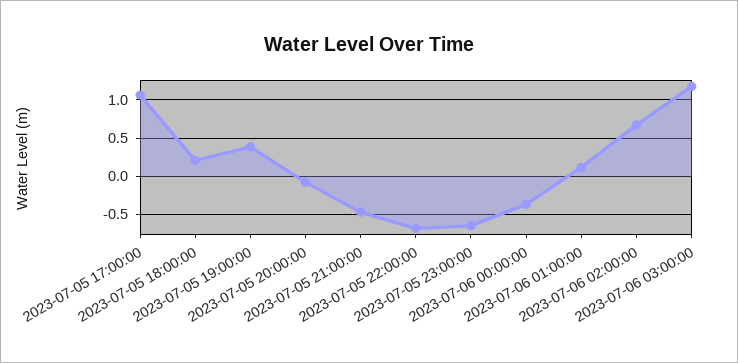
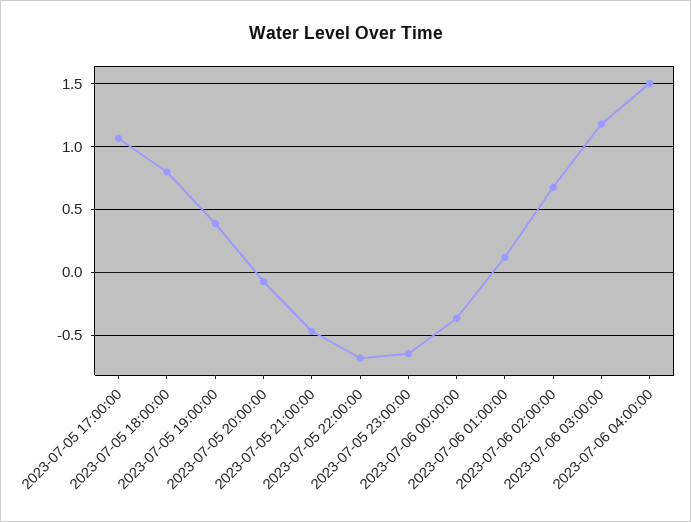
2023-07-05 18:00:00: 0.2 -> 0.8
2023-07-06 04:00:00: none -> 1.5

